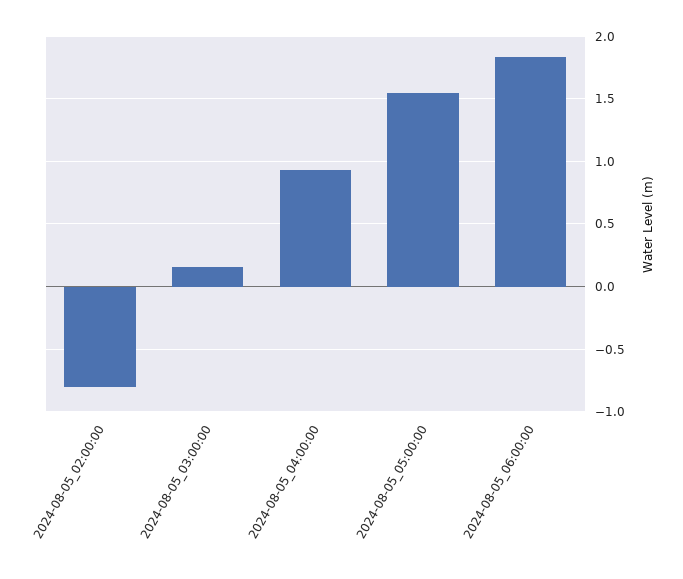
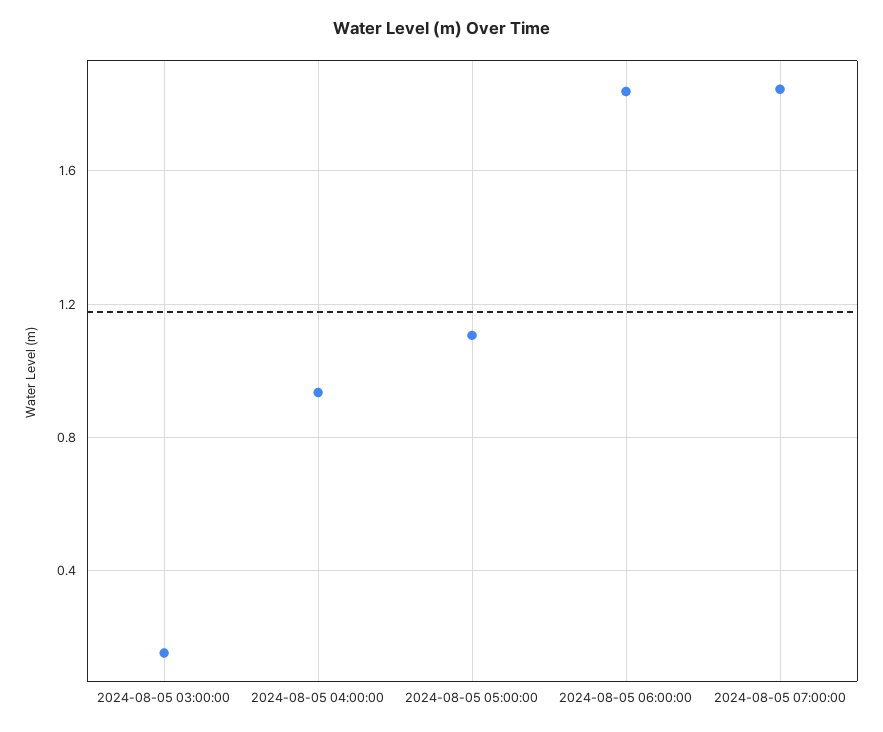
2024-08-05_02:00:00: -0.8 -> none
2024-08-05_05:00:00: 1.55 -> 1.1
2024-08-05 07:00:00: none -> 1.85

